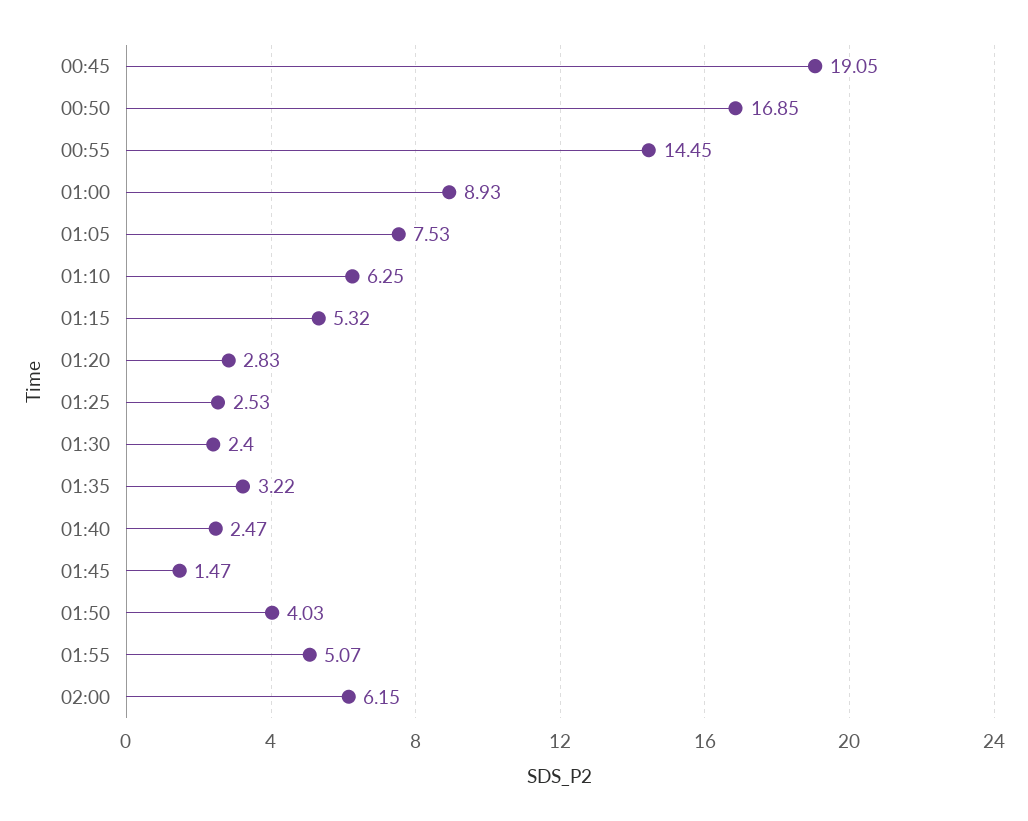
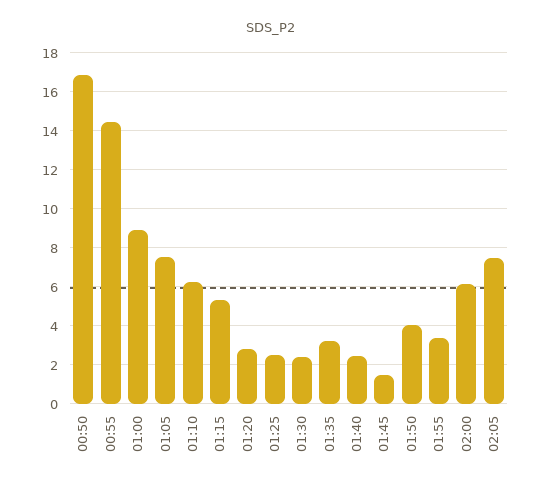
00:45: 19.05 -> none
01:55: 5.07 -> 3.5
02:05: none -> 7.5

